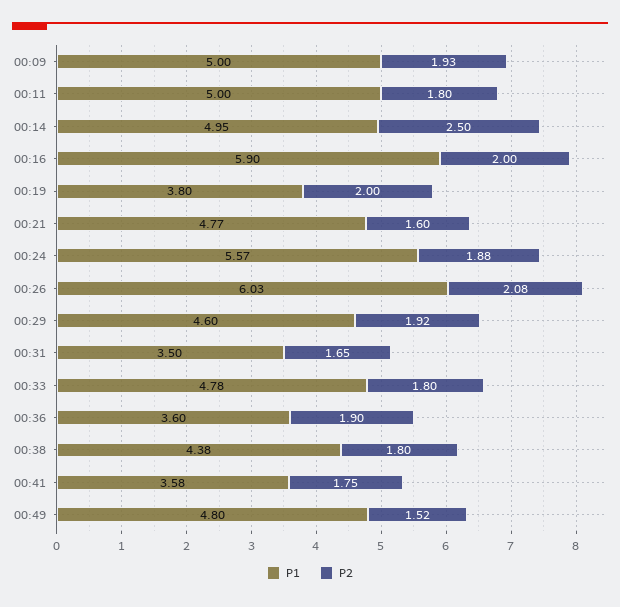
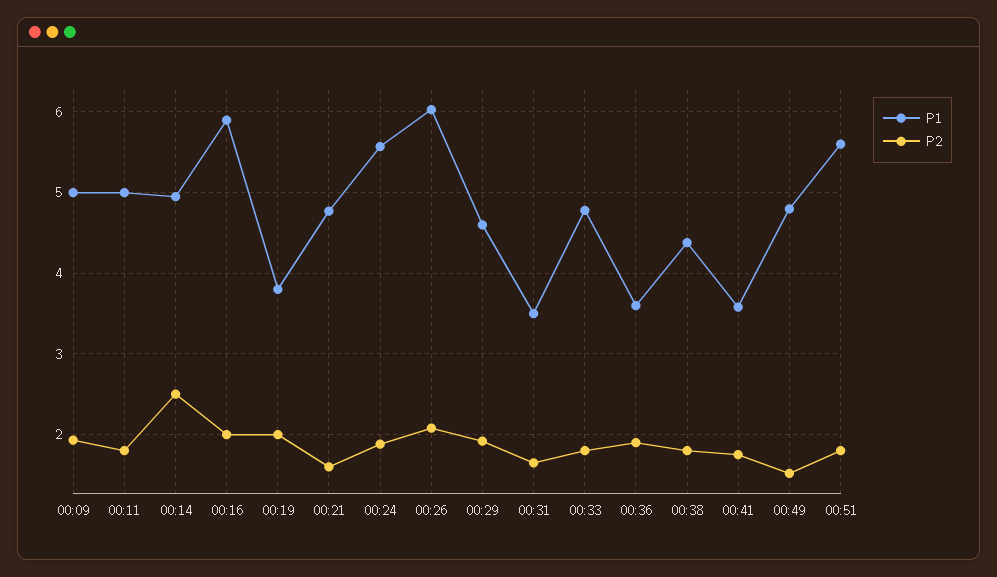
P1, 00:51: none -> 5.6
P2, 00:51: none -> 1.8

